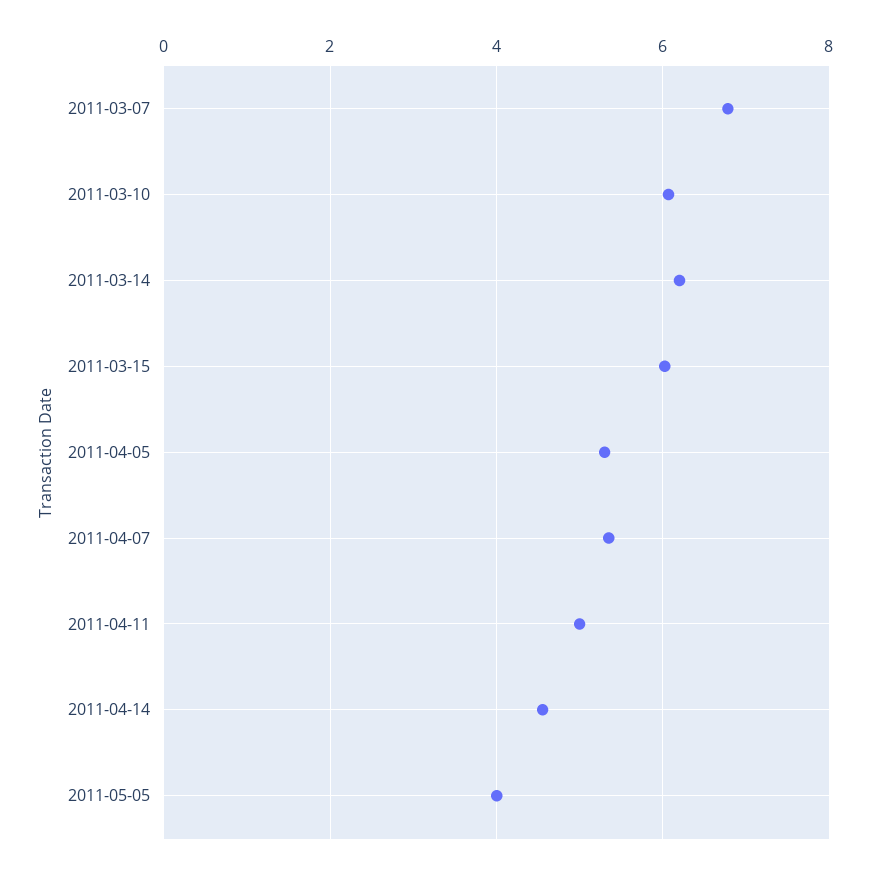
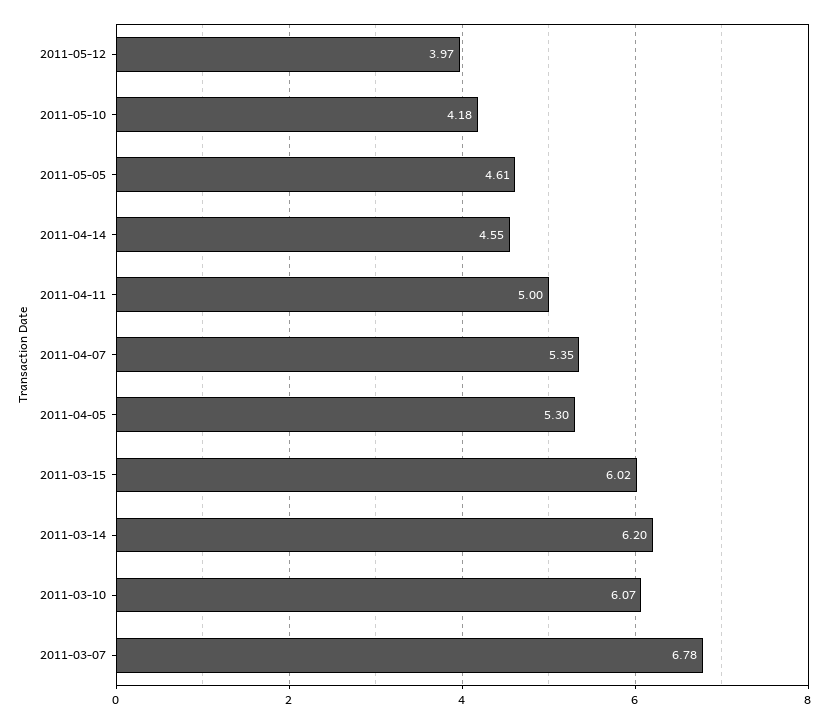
2011-05-05: 4 -> 4.61
2011-05-12: none -> 3.97
2011-05-10: none -> 4.18

